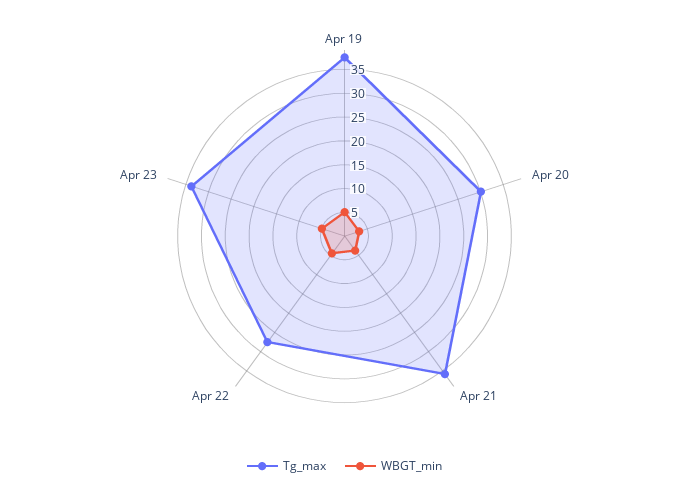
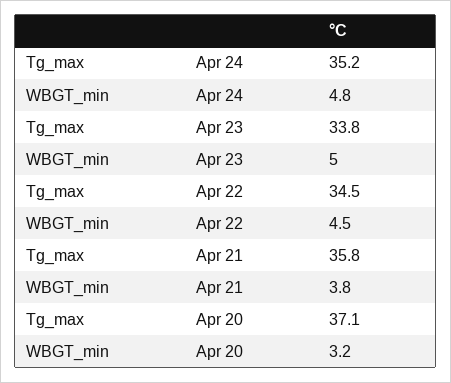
Tg_max, Apr 19: 37.5 -> none
WBGT_min, Apr 19: 5 -> none
Tg_max, Apr 20: 30 -> 37.1
Tg_max, Apr 22: 27.5 -> 34.5
Tg_max, Apr 24: none -> 35.2
WBGT_min, Apr 24: none -> 4.8

